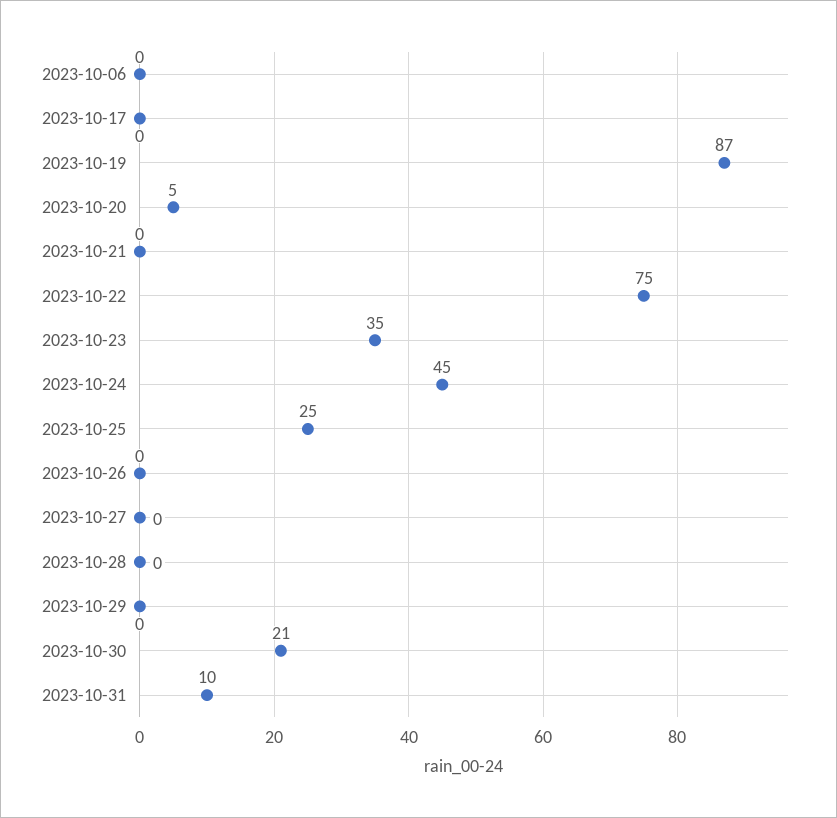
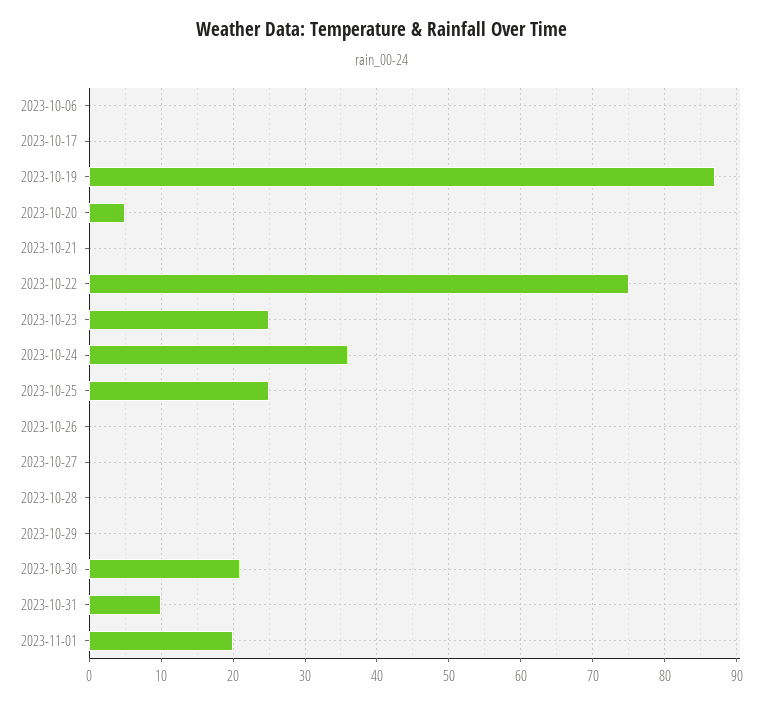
2023-10-23: 35 -> 25
2023-10-24: 45 -> 36
2023-11-01: none -> 20

